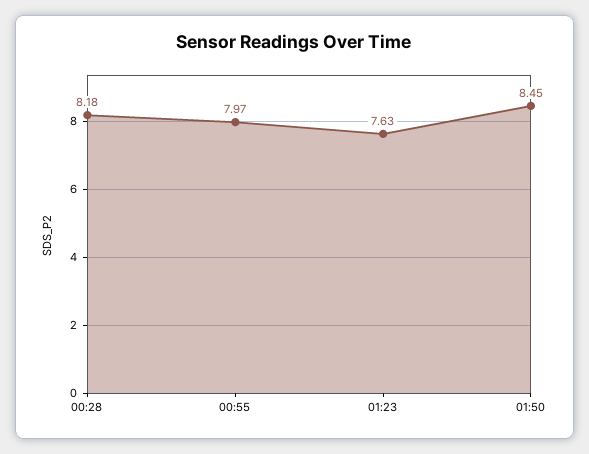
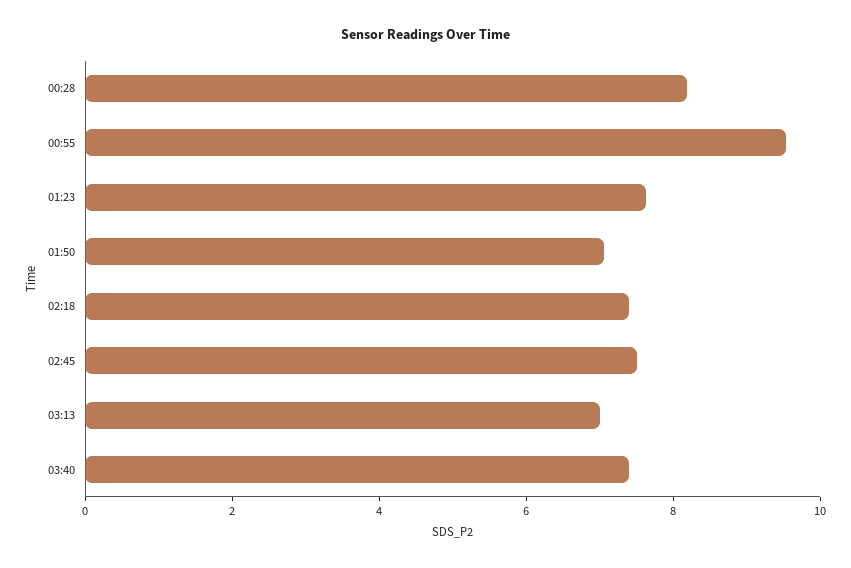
00:55: 7.97 -> 9.5
01:50: 8.45 -> 7
02:18: none -> 7.5
02:45: none -> 7.5
03:13: none -> 7
03:40: none -> 7.5

